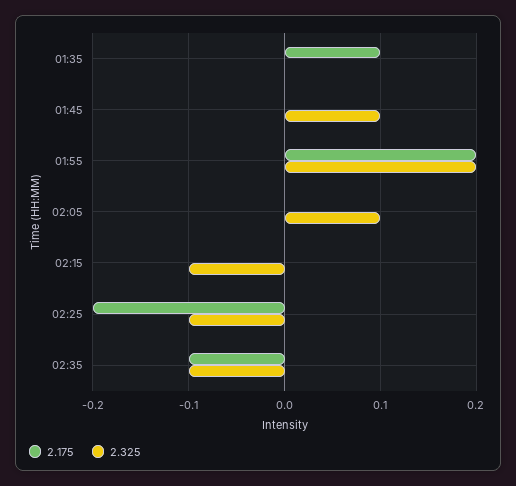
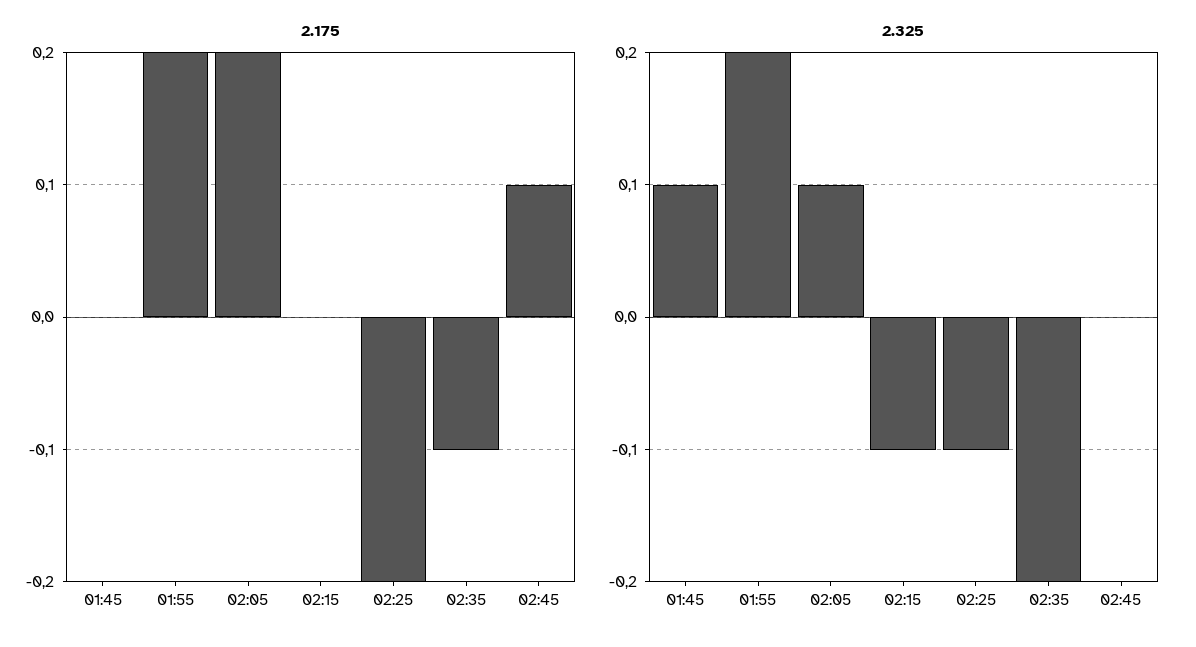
2.175, 01:35: 0.1 -> none
2.325, 01:35: 0 -> none
2.175, 02:05: 0 -> 0.2
2.325, 02:35: -0.1 -> -0.2
2.175, 02:45: none -> 0.1
2.325, 02:45: none -> 0

